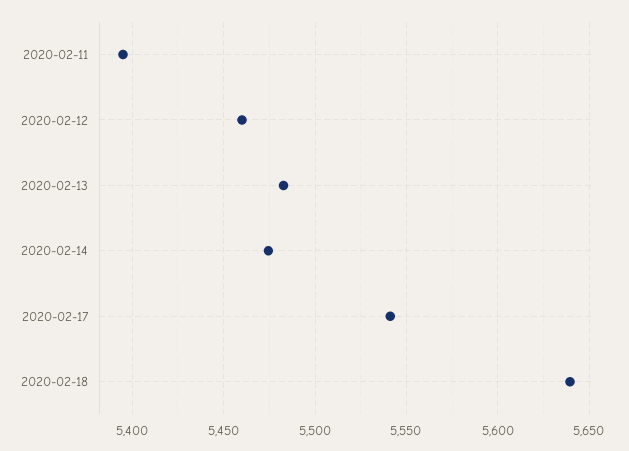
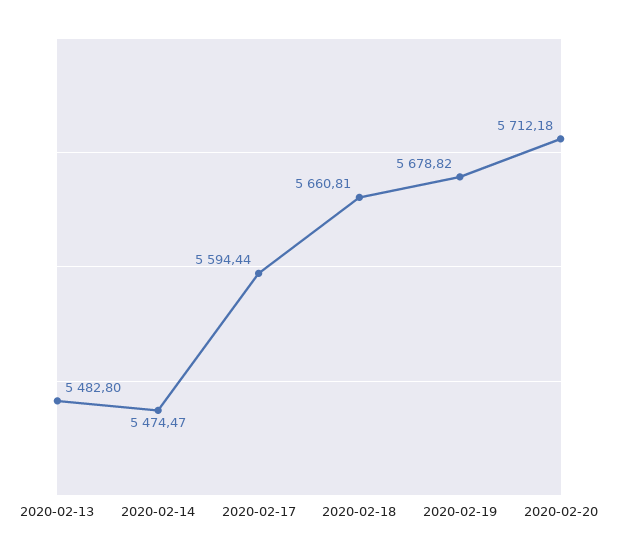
2020-02-11: 5395 -> none
2020-02-12: 5460 -> none
2020-02-17: 5540 -> 5594.44
2020-02-18: 5640 -> 5660.81
2020-02-19: none -> 5678.82
2020-02-20: none -> 5712.18

